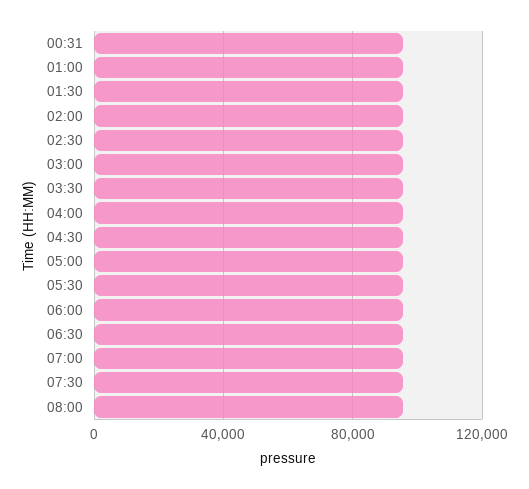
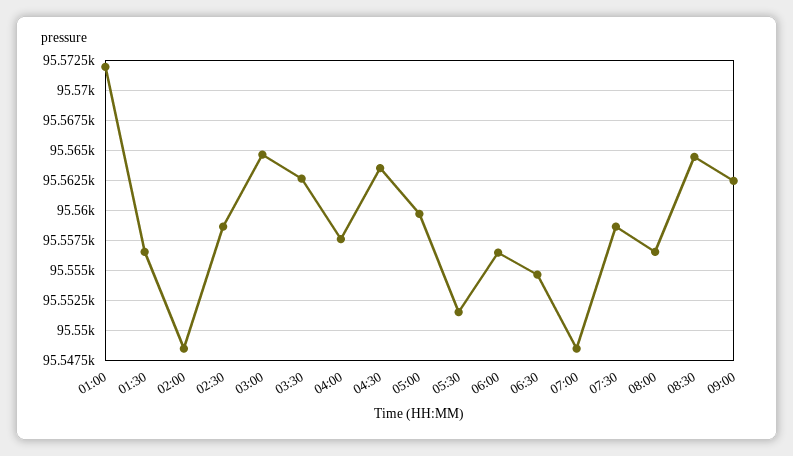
00:31: 95000 -> none
08:30: none -> 95564.5
09:00: none -> 95562.5

